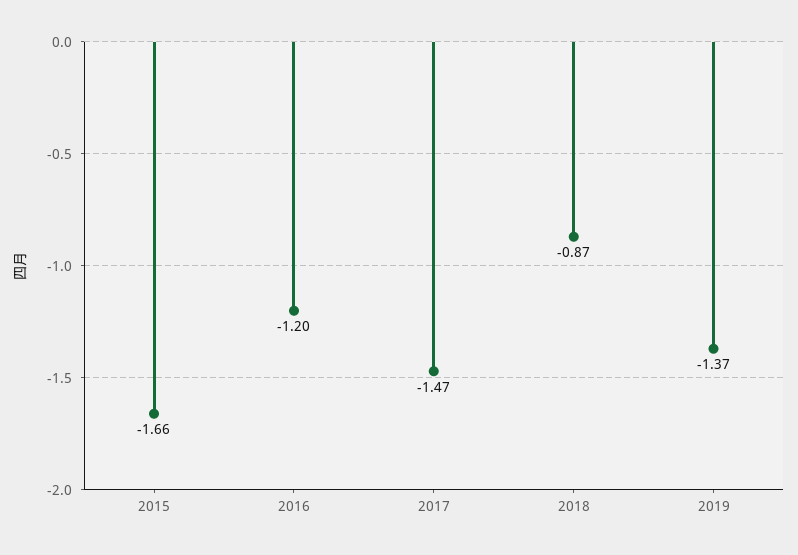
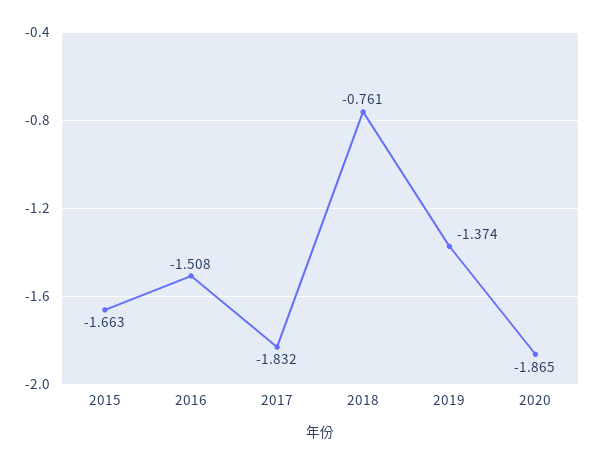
2016: -1.2 -> -1.508
2017: -1.47 -> -1.832
2018: -0.87 -> -0.761
2020: none -> -1.865

